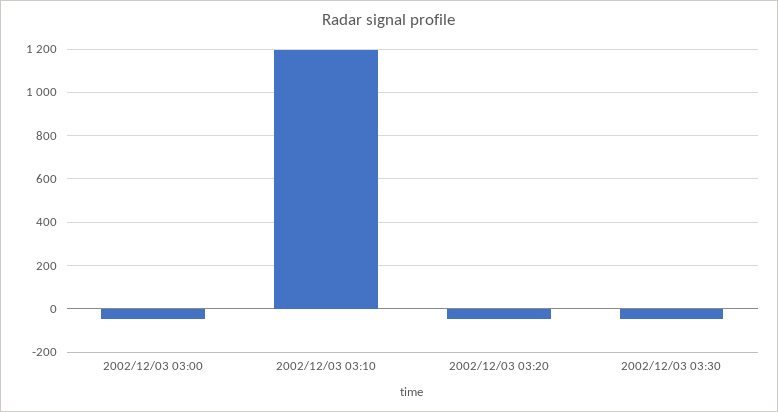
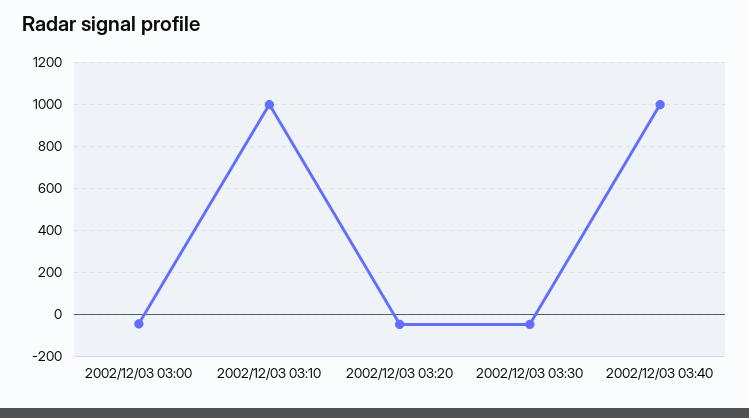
2002/12/03 03:10: 1200 -> 1000
2002/12/03 03:40: none -> 1000

